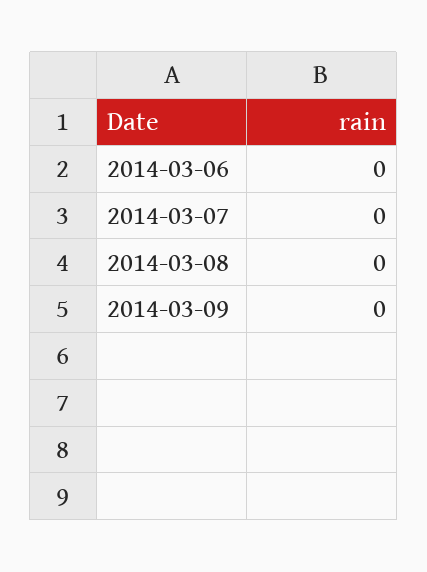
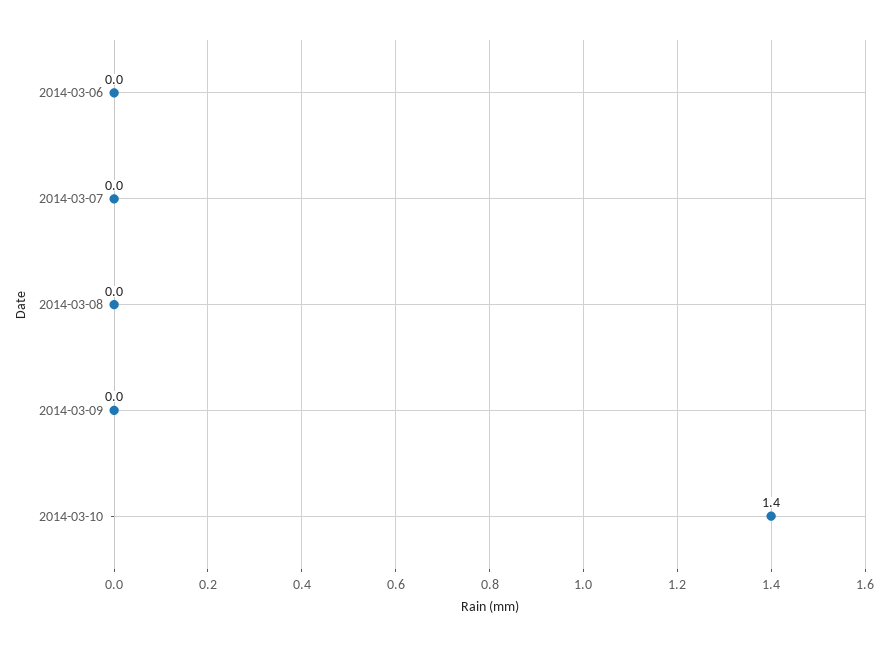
2014-03-10: none -> 1.4

